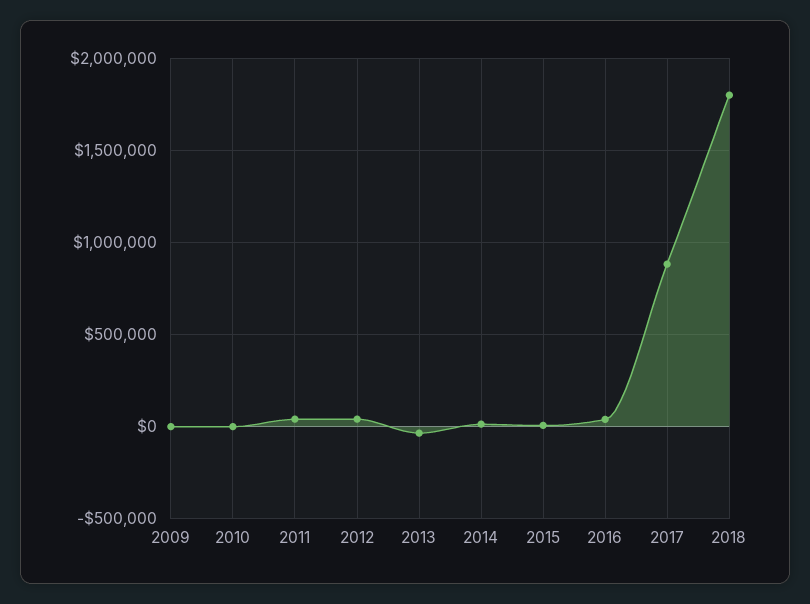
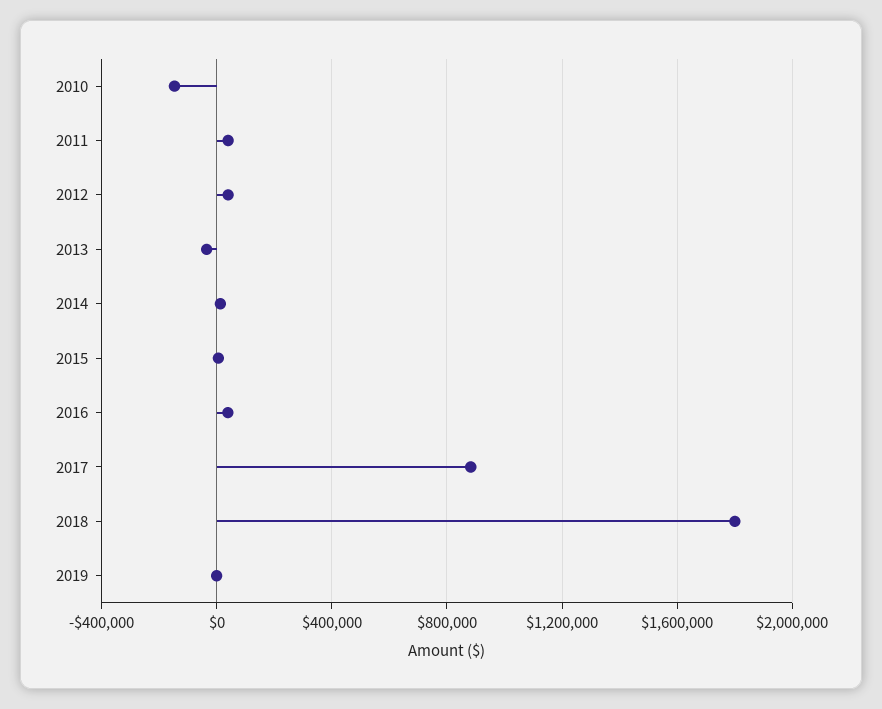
2009: 0 -> none
2010: 0 -> -150000
2019: none -> 0

